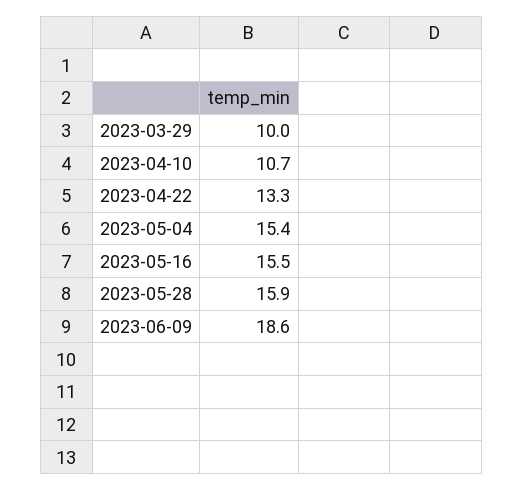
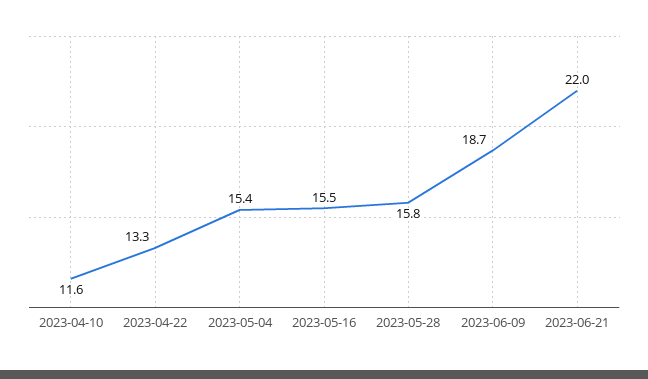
2023-03-29: 10 -> none
2023-04-10: 10.7 -> 11.6
2023-05-28: 15.9 -> 15.8
2023-06-09: 18.6 -> 18.7
2023-06-21: none -> 22

